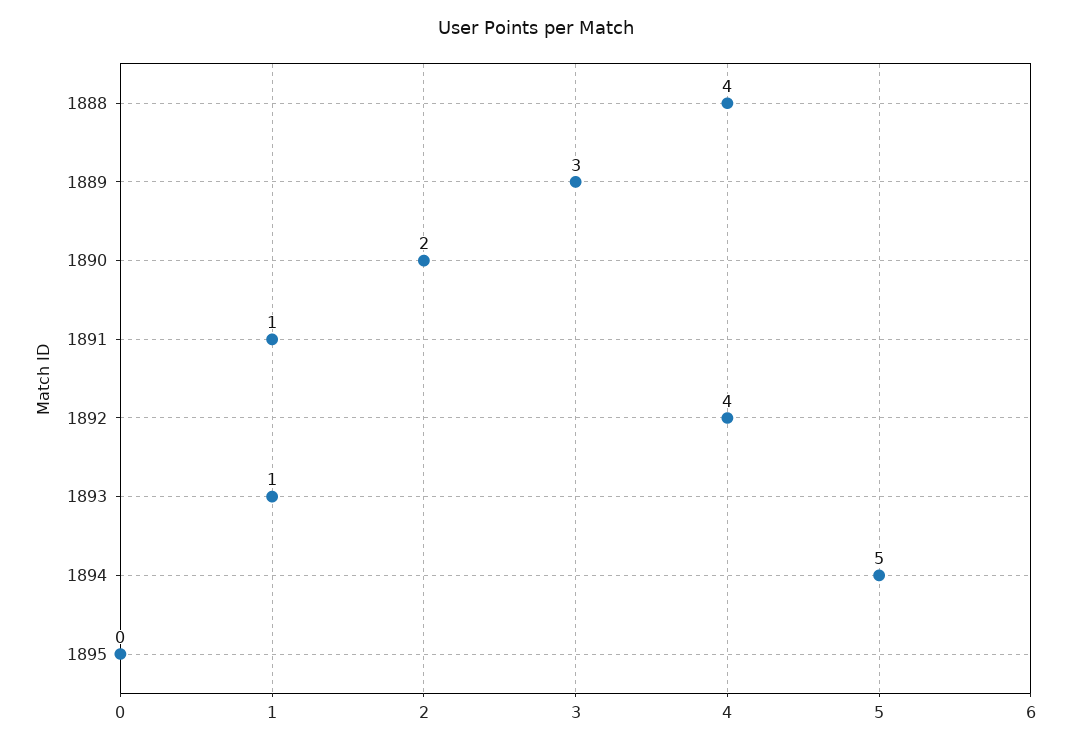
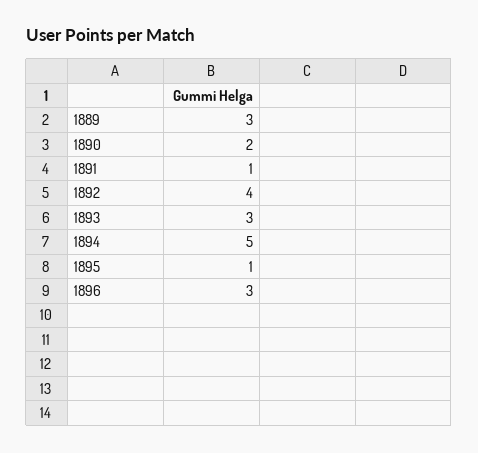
1888: 4 -> none
1893: 1 -> 3
1895: 0 -> 1
1896: none -> 3

